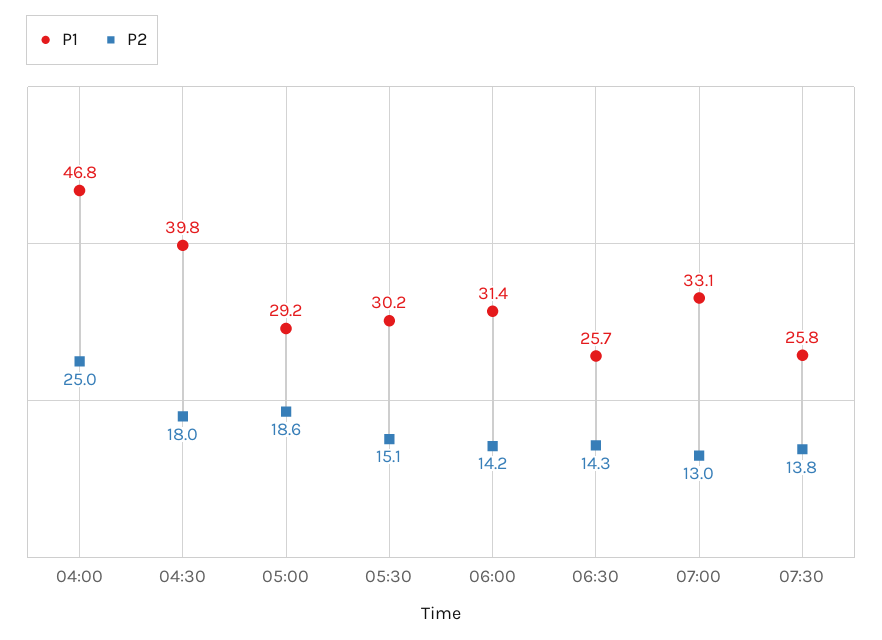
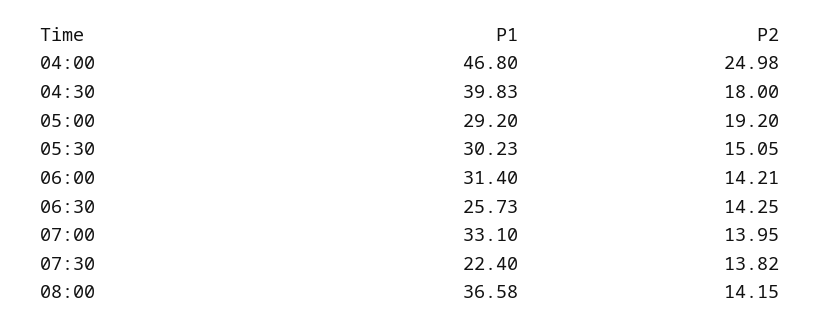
P2, 05:00: 18.6 -> 19.2
P2, 07:00: 13 -> 13.95
P1, 07:30: 25.8 -> 22.4
P1, 08:00: none -> 36.58
P2, 08:00: none -> 14.15

